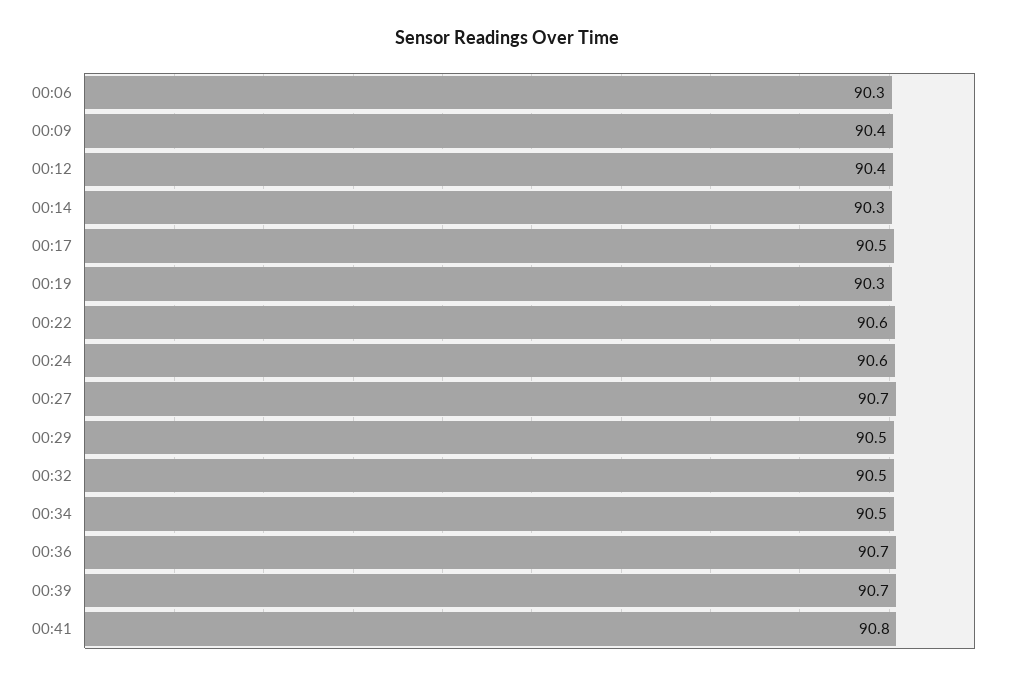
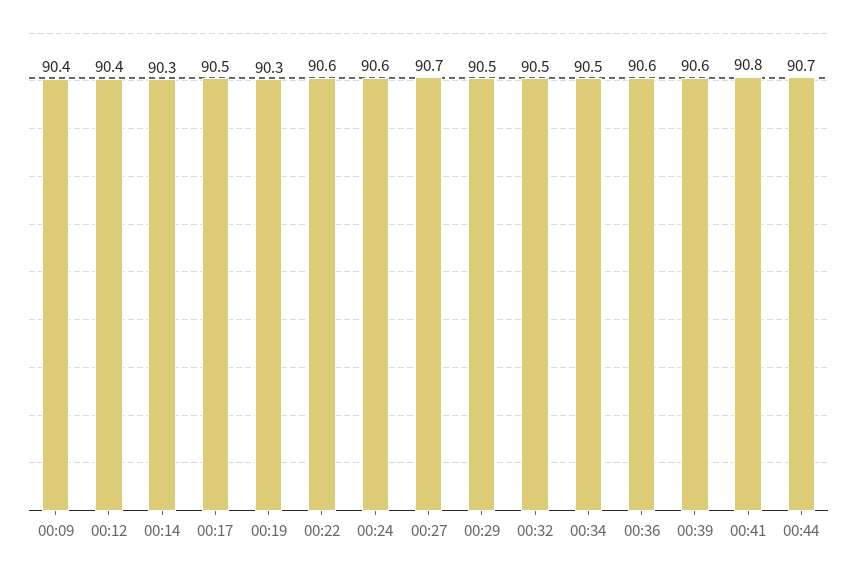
00:06: 90.3 -> none
00:36: 90.7 -> 90.6
00:39: 90.7 -> 90.6
00:44: none -> 90.7

